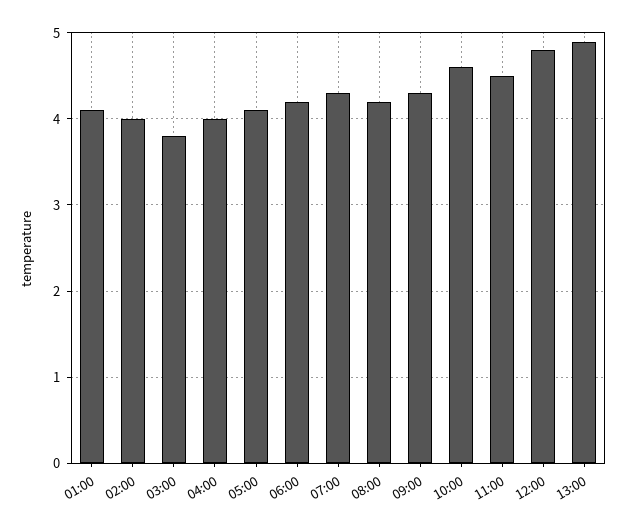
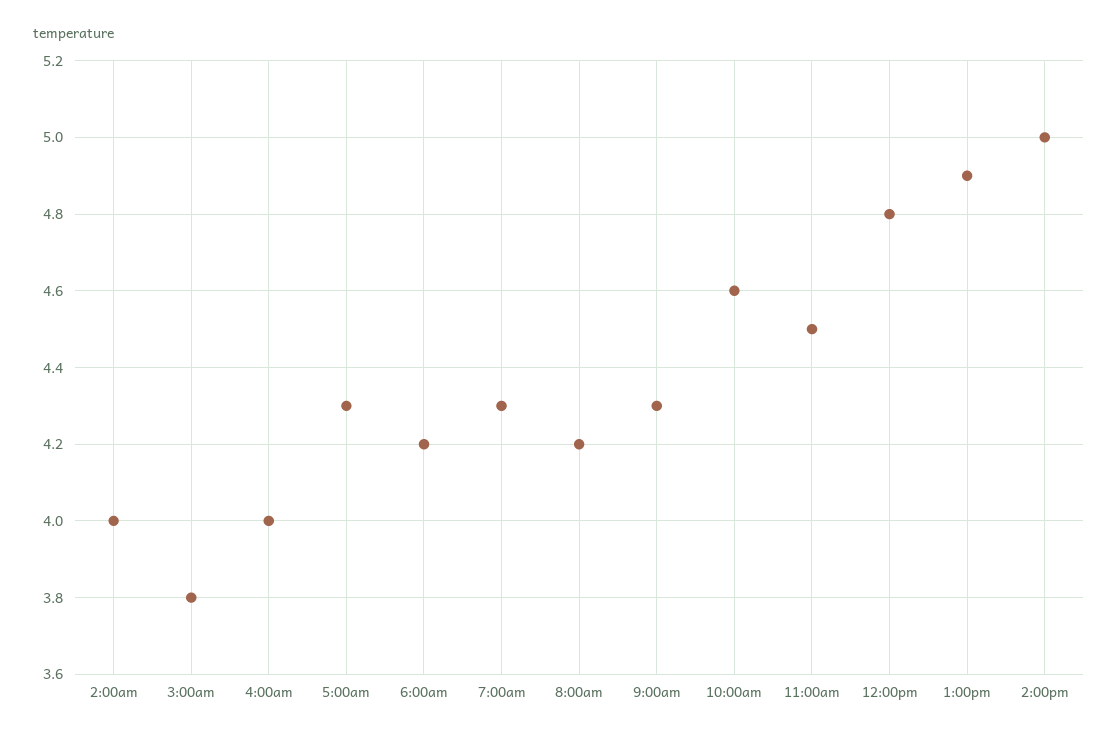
01:00: 4.1 -> none
05:00: 4.1 -> 4.3
2:00pm: none -> 5

